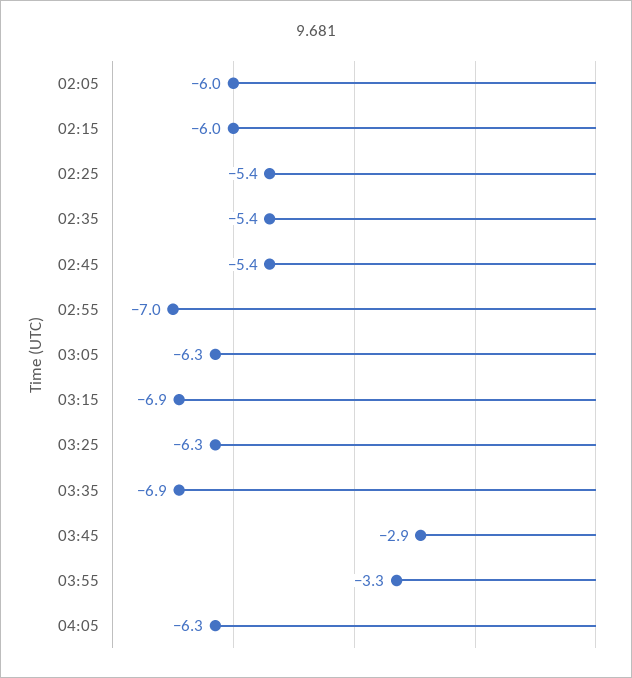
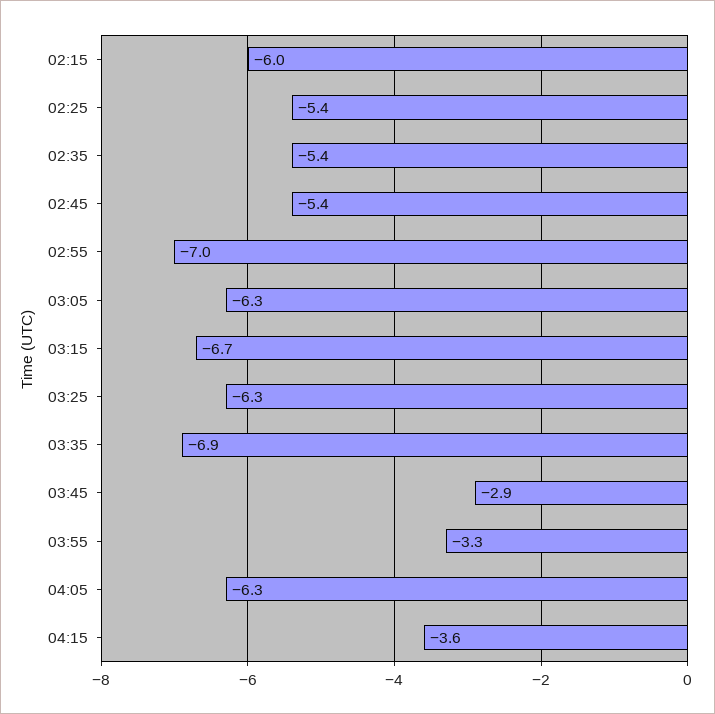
02:05: -6 -> none
03:15: -6.9 -> -6.7
04:15: none -> -3.6

